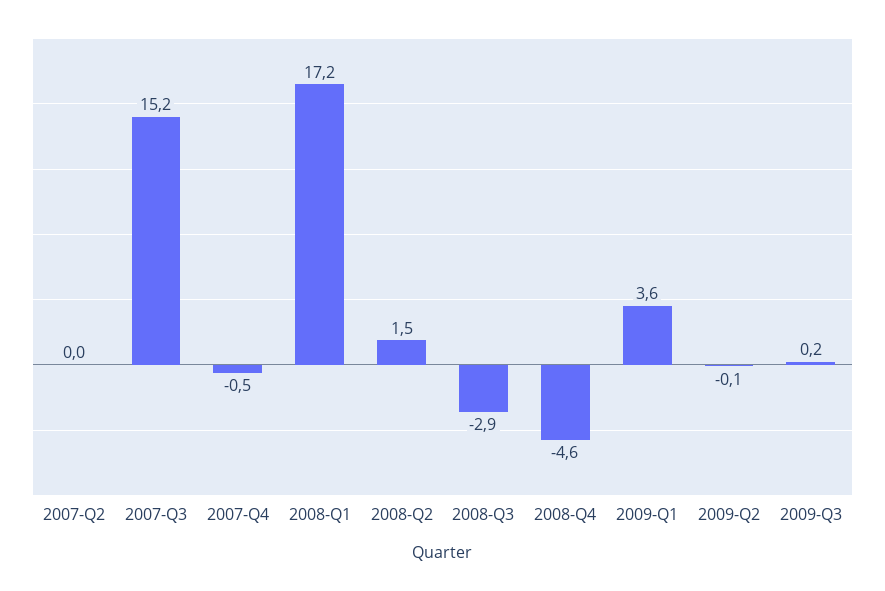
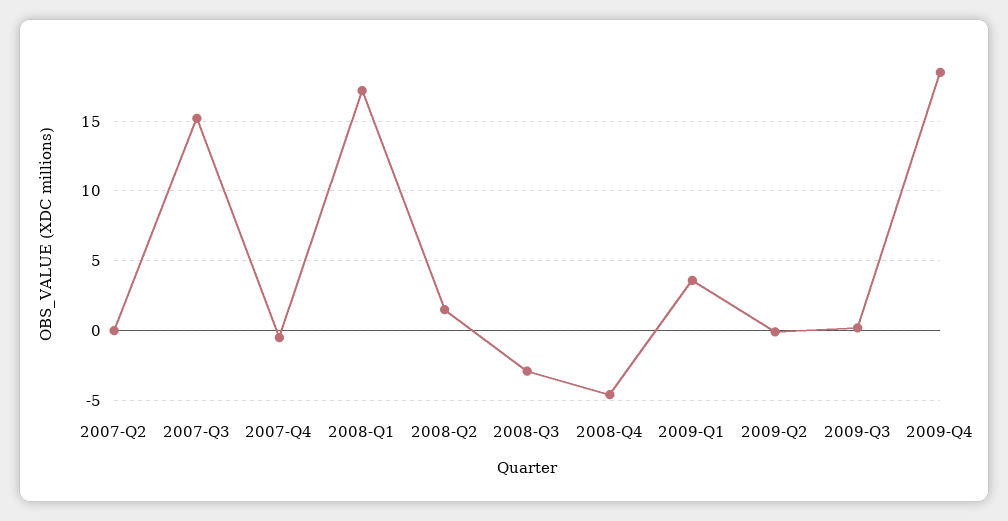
2009-Q4: none -> 18.5

